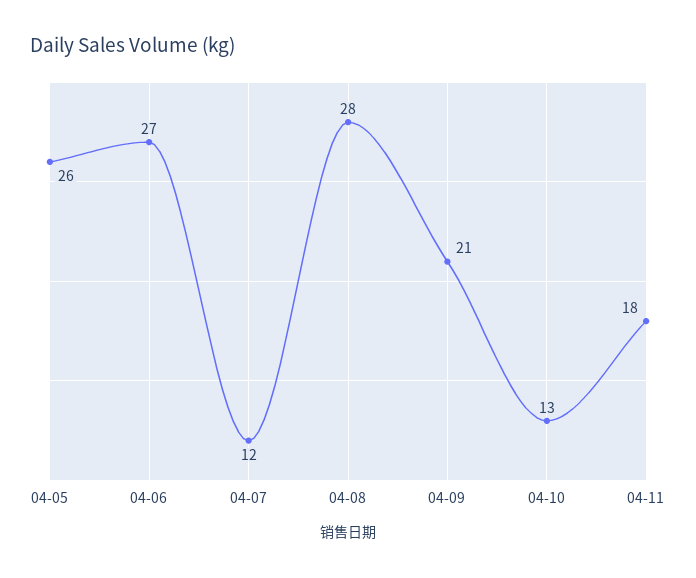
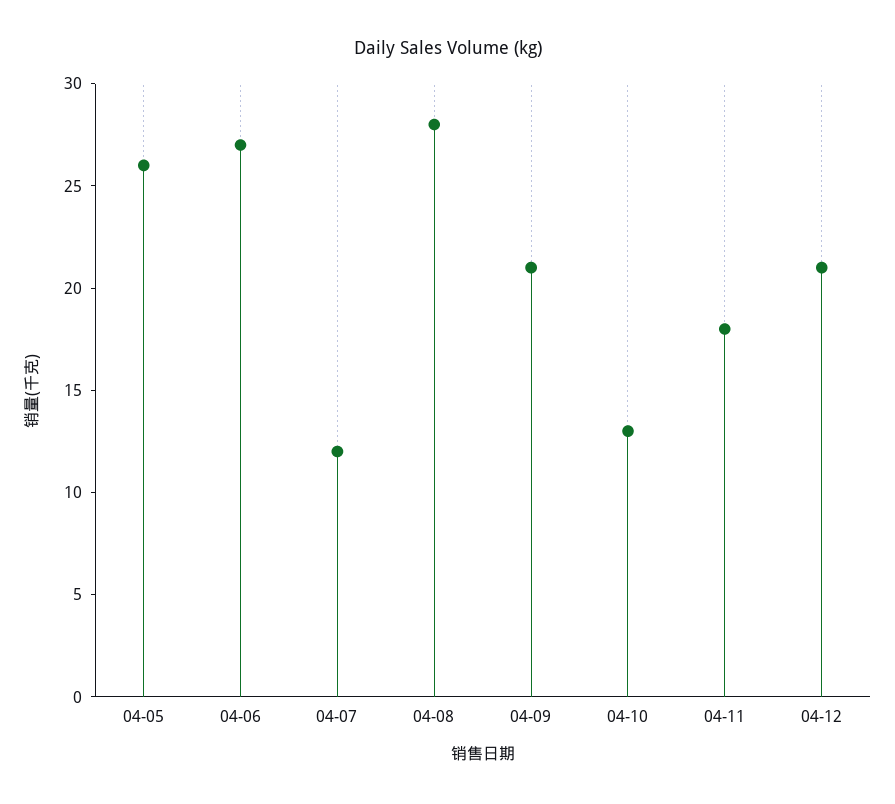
04-12: none -> 21

